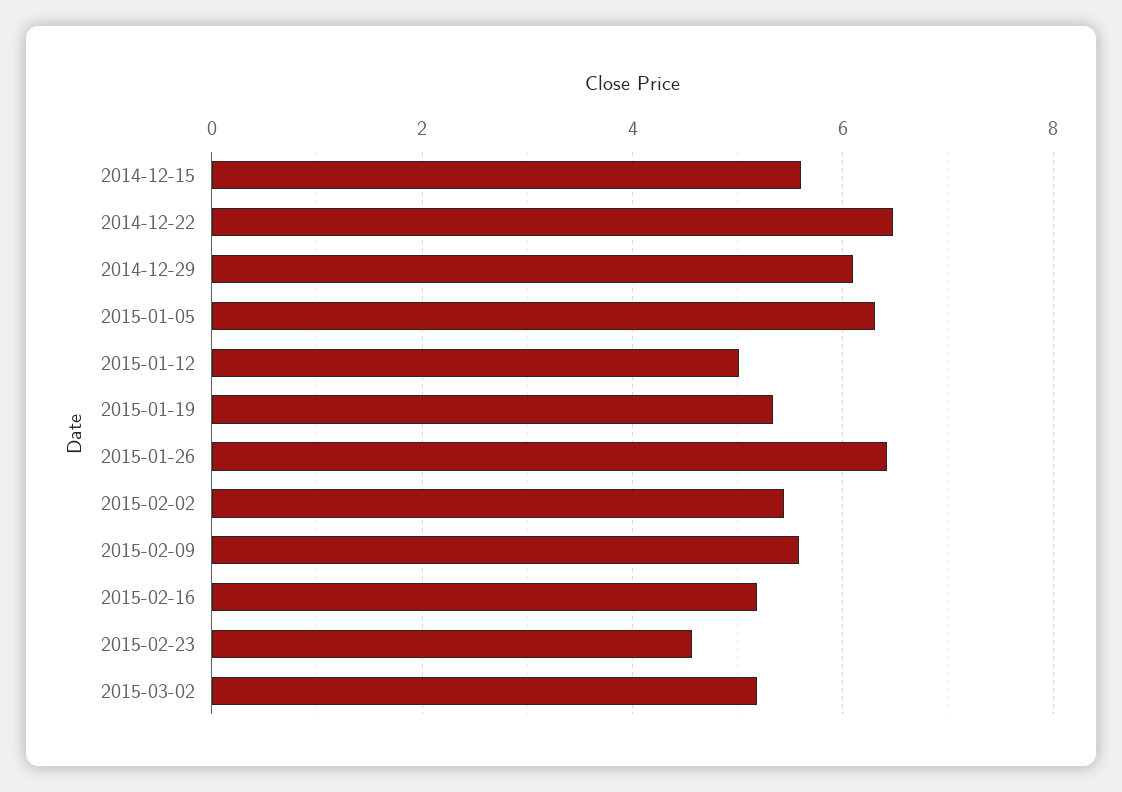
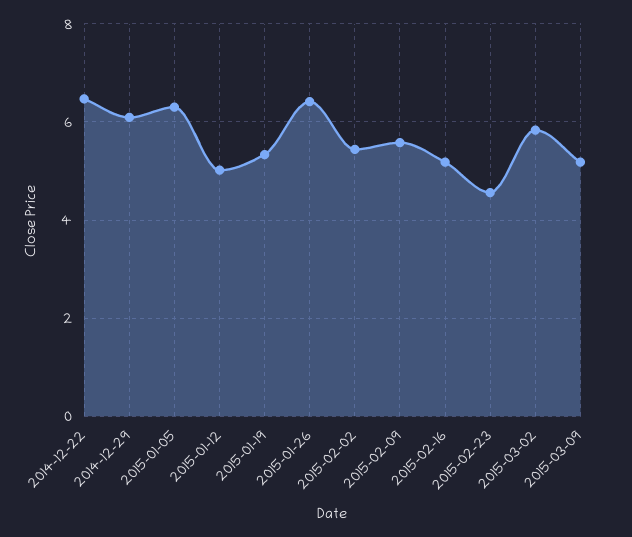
2014-12-15: 5.6 -> none
2015-03-02: 5.2 -> 5.8
2015-03-09: none -> 5.2

